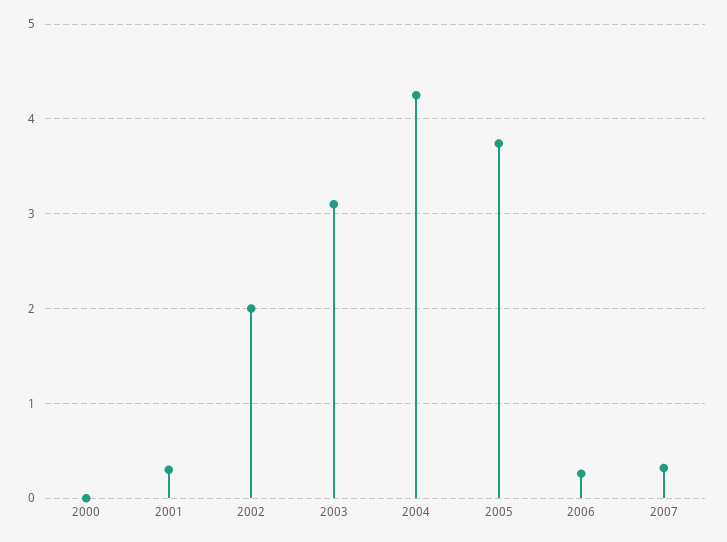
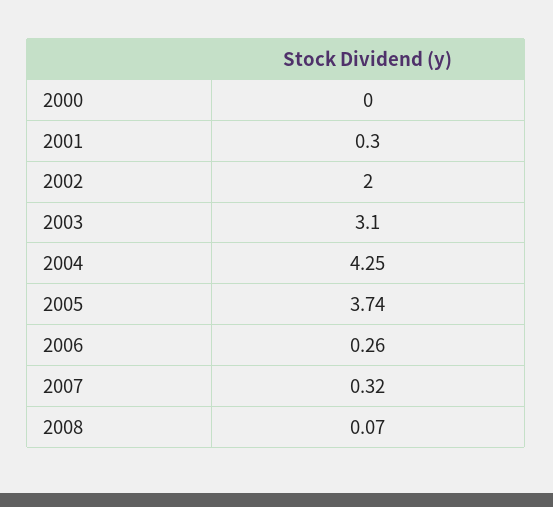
2008: none -> 0.07

